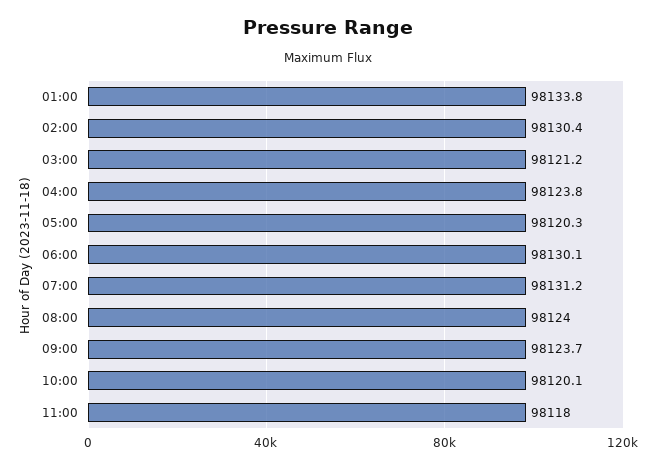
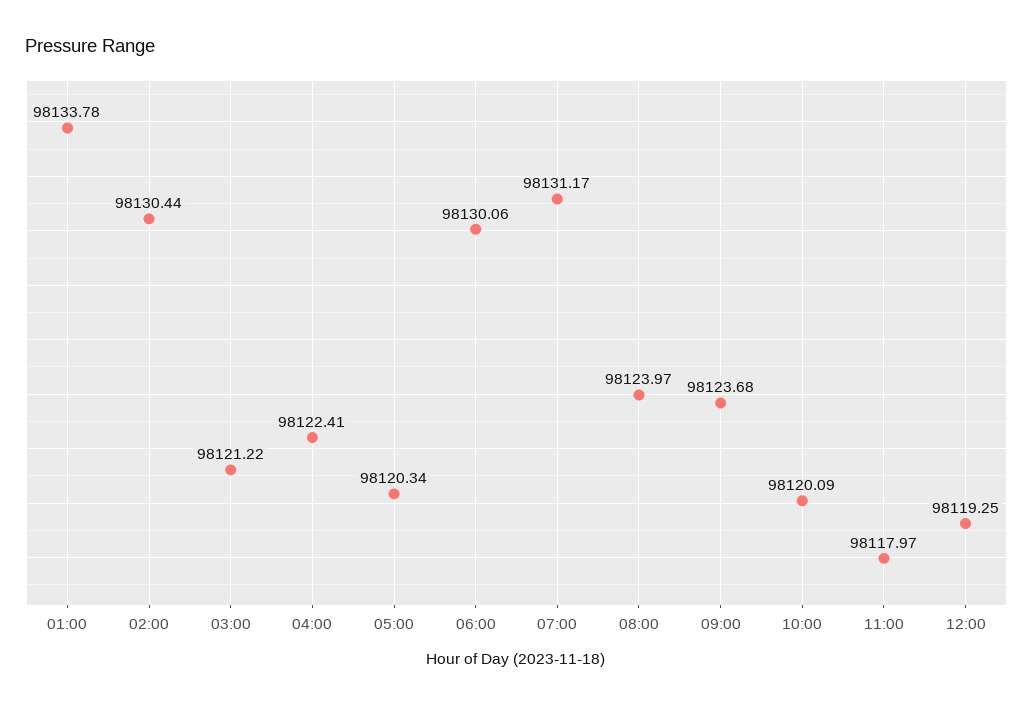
04:00: 98123.8 -> 98122.41
12:00: none -> 98119.25

